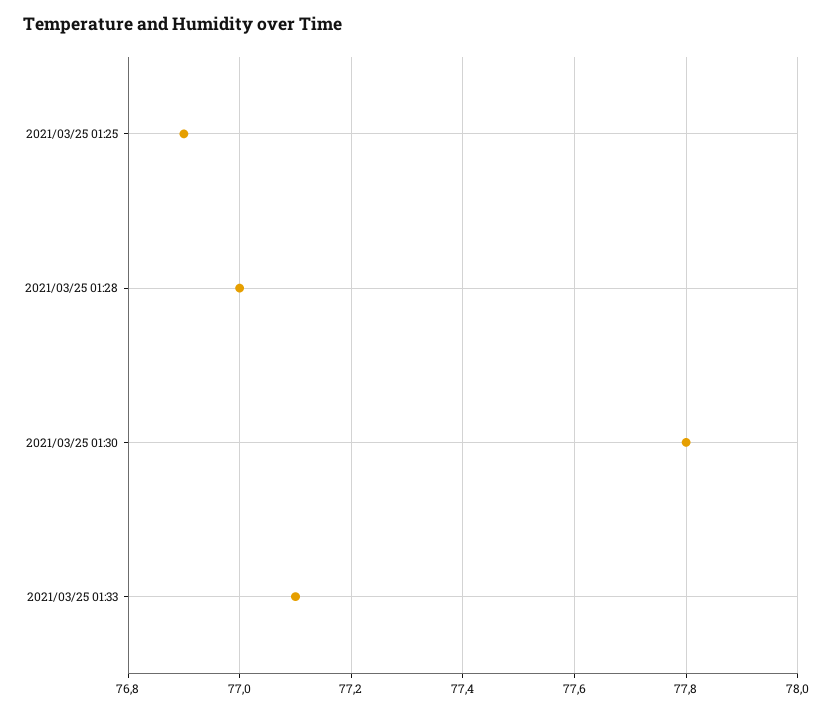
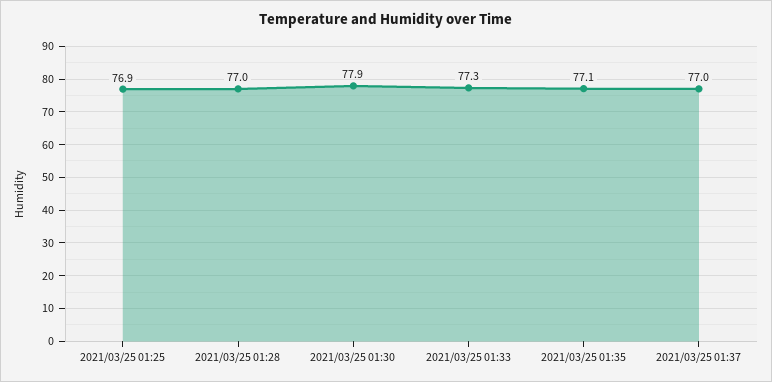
2021/03/25 01:30: 77.8 -> 77.9
2021/03/25 01:33: 77.1 -> 77.3
2021/03/25 01:35: none -> 77.1
2021/03/25 01:37: none -> 77

